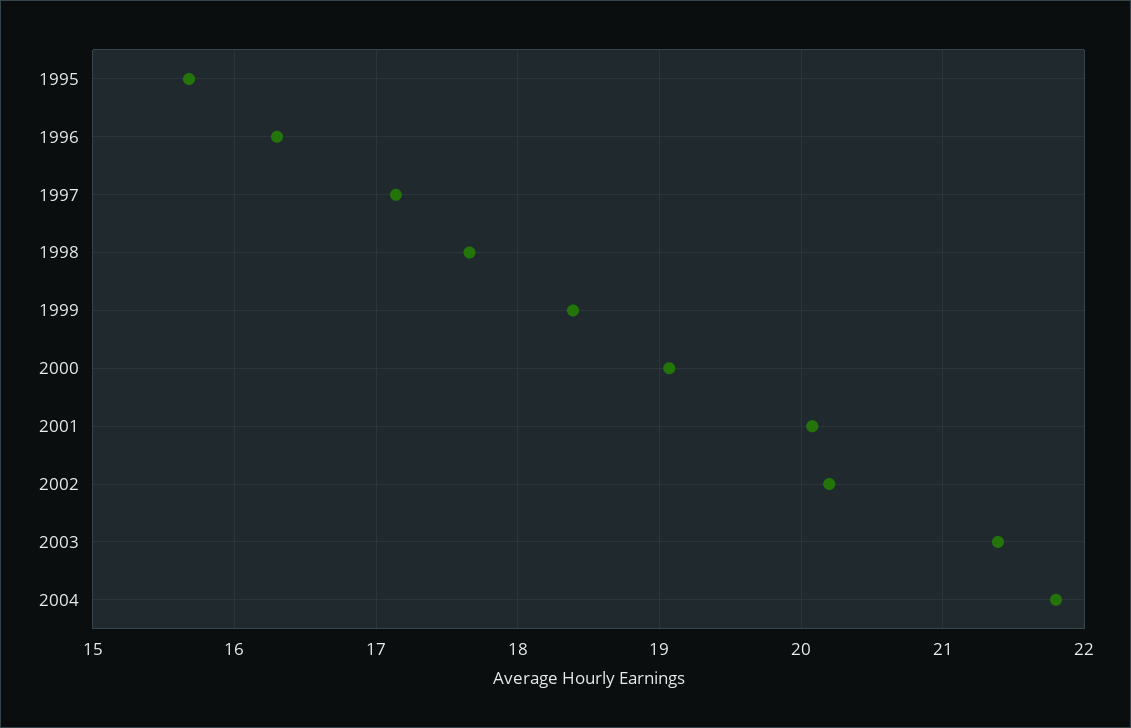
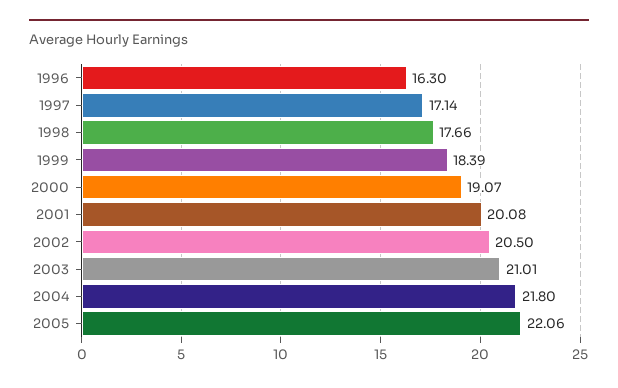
1995: 15.7 -> none
2002: 20.2 -> 20.5
2003: 21.4 -> 21.01
2005: none -> 22.06

